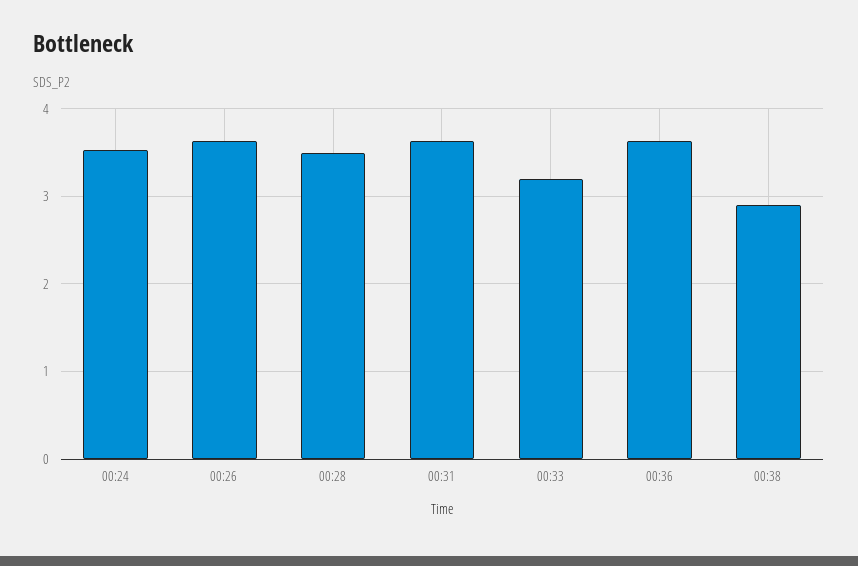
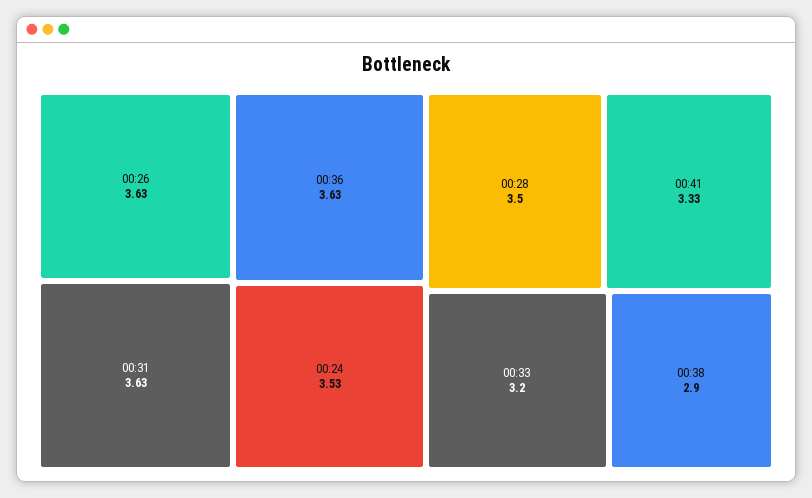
00:41: none -> 3.33

